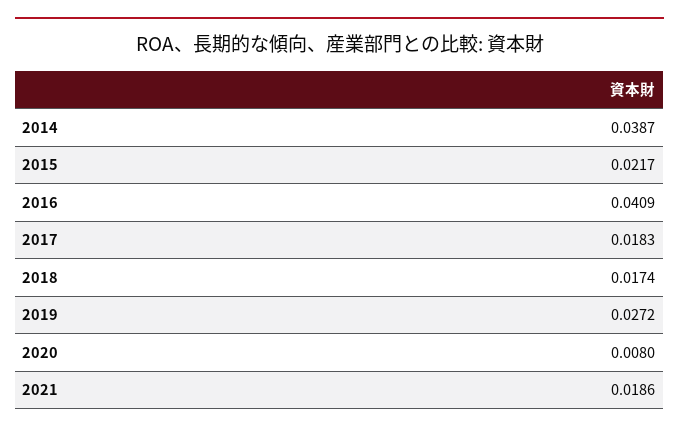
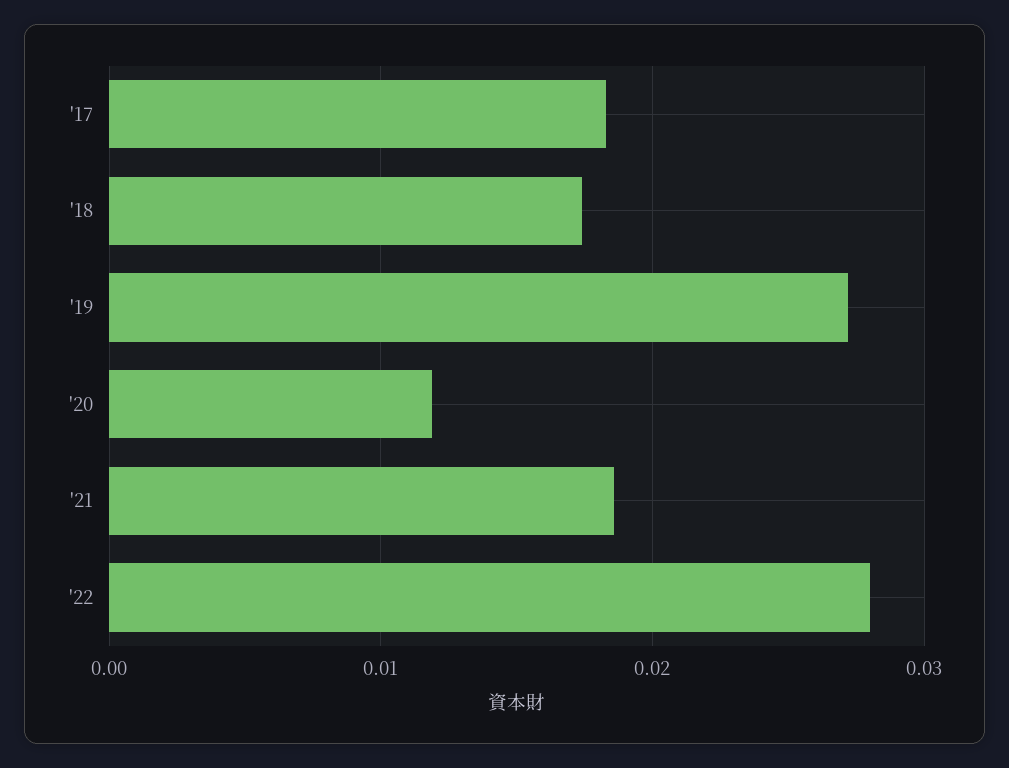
2014: 0.0387 -> none
2015: 0.0217 -> none
2016: 0.0409 -> none
2020: 0.008 -> 0.012
'22: none -> 0.028

